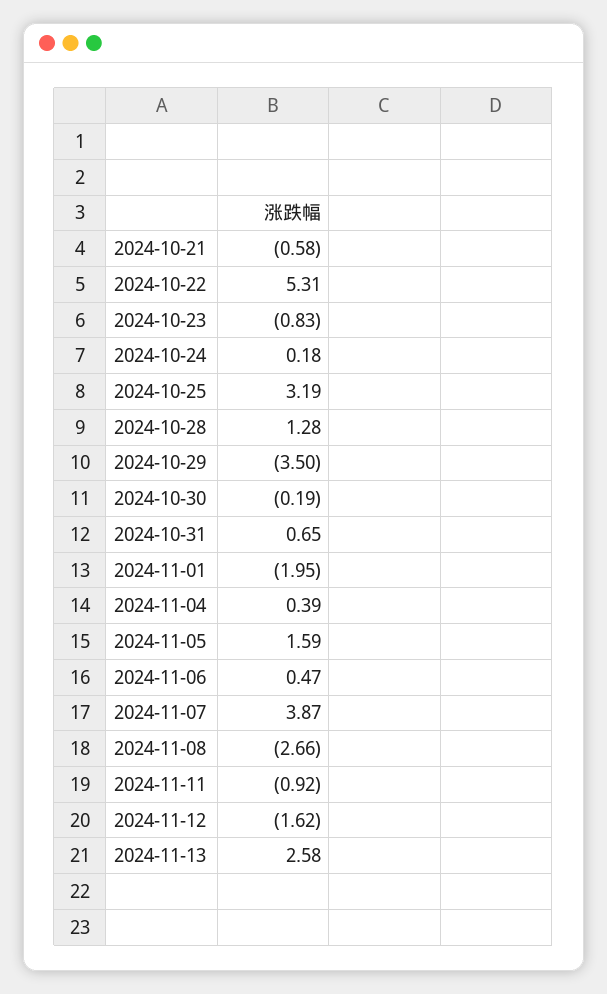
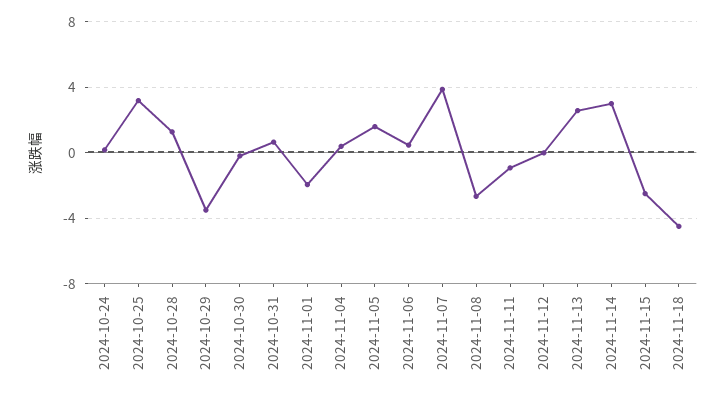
2024-10-21: -0.58 -> none
2024-10-22: 5.31 -> none
2024-10-23: -0.83 -> none
2024-11-12: -1.62 -> 0
2024-11-14: none -> 3
2024-11-15: none -> -2.5
2024-11-18: none -> -4.5

